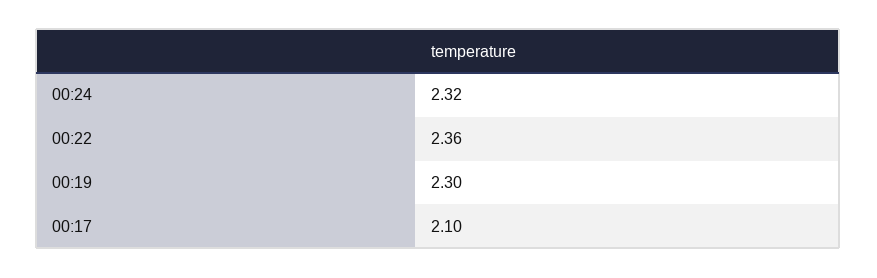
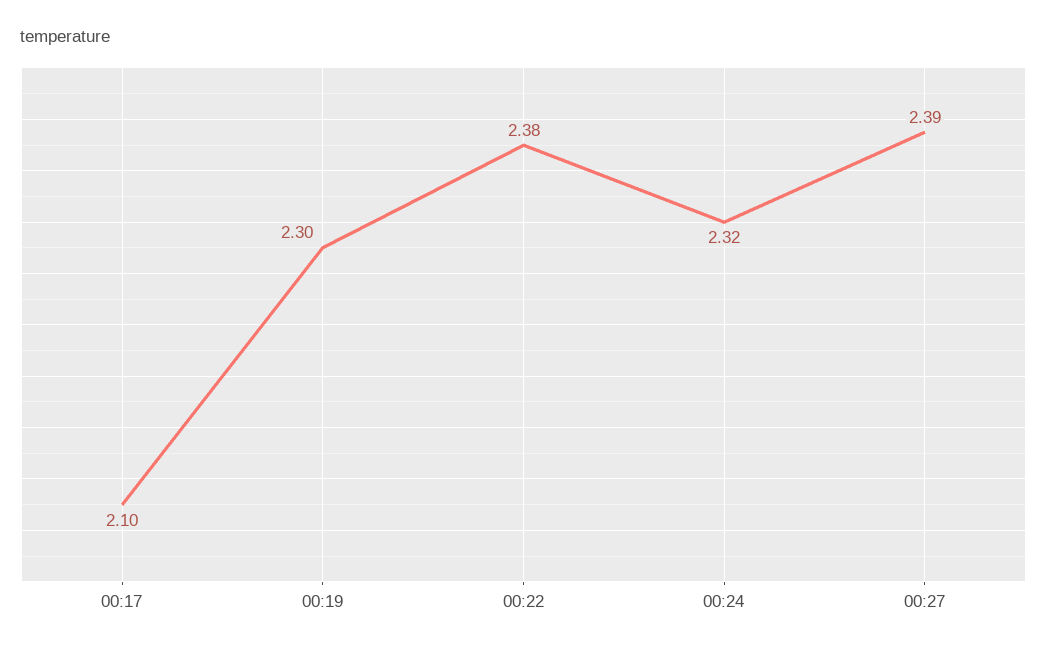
00:22: 2.36 -> 2.38
00:27: none -> 2.39

